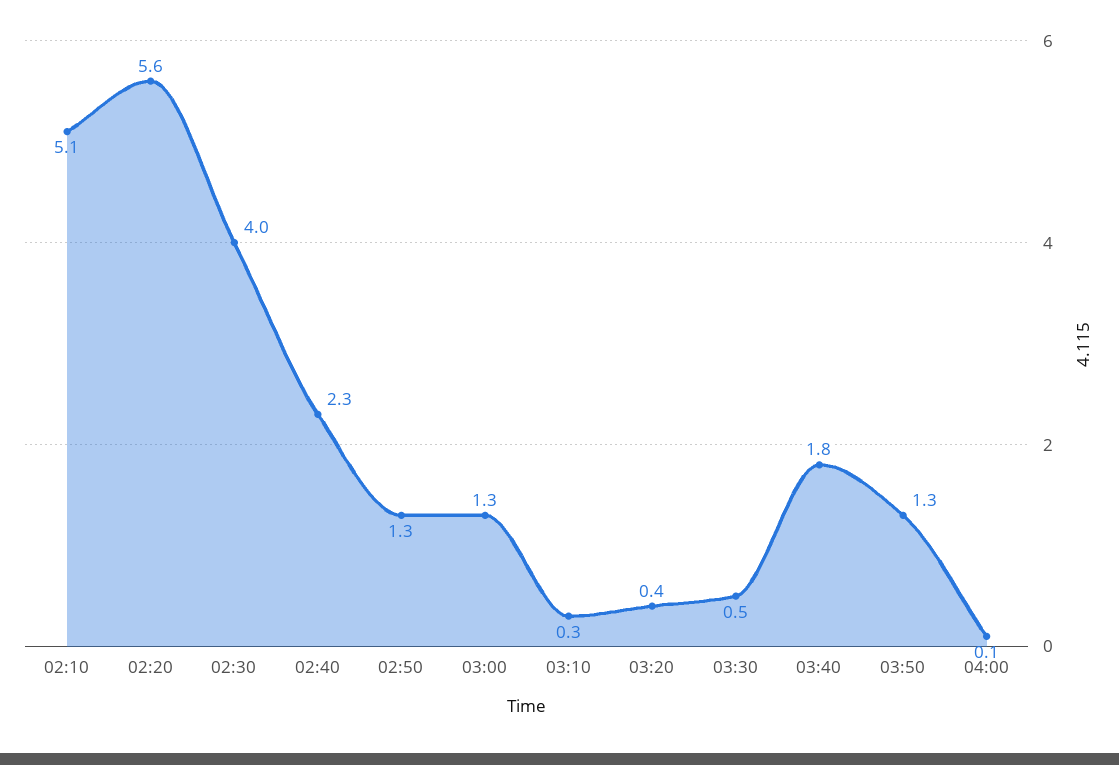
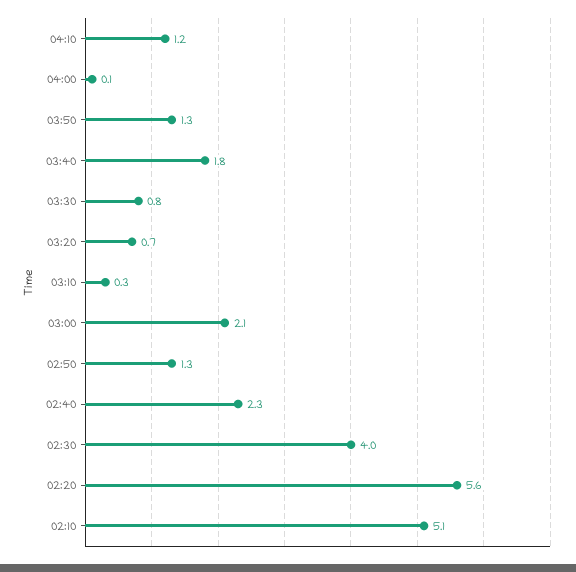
03:00: 1.3 -> 2.1
03:20: 0.4 -> 0.7
03:30: 0.5 -> 0.8
04:10: none -> 1.2

